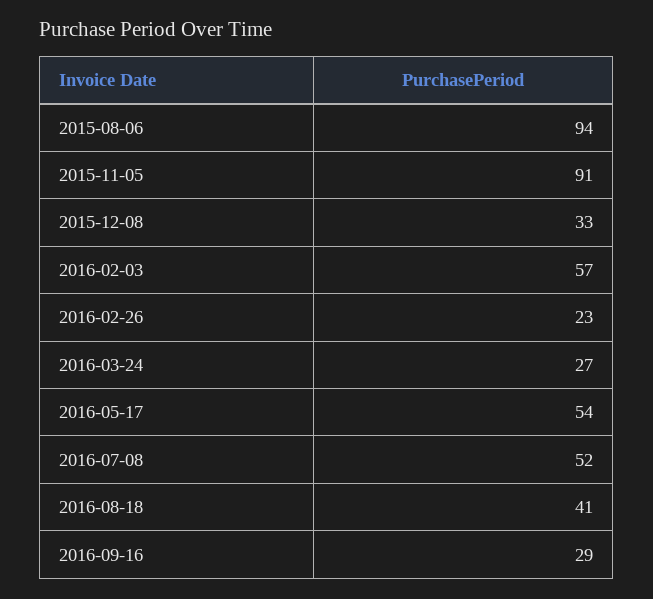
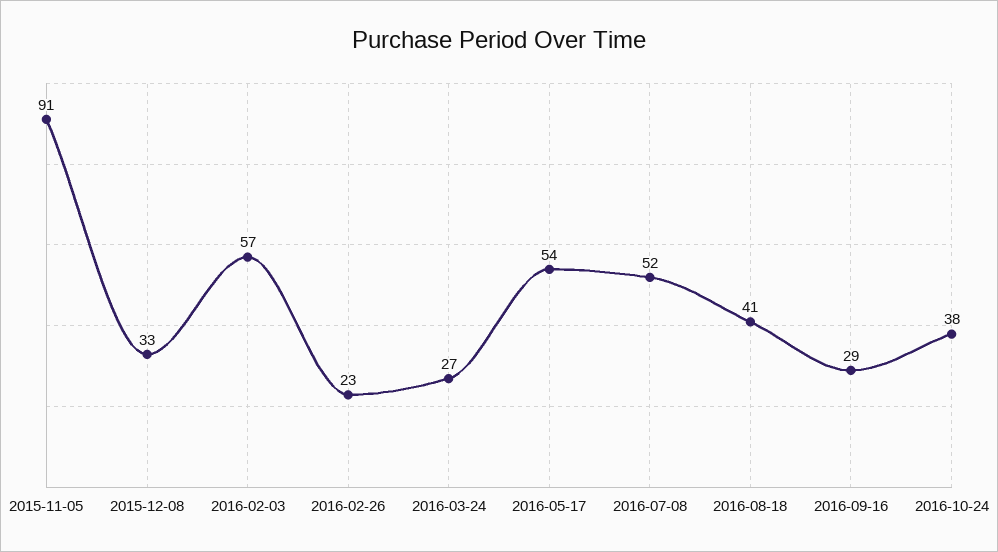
2015-08-06: 94 -> none
2016-10-24: none -> 38

